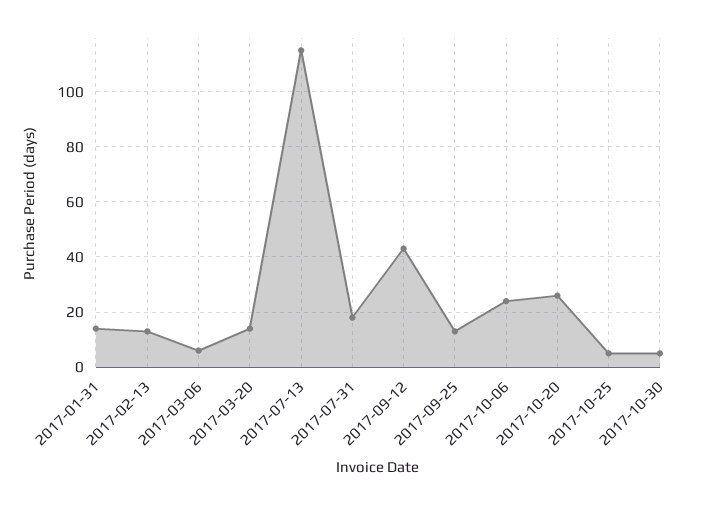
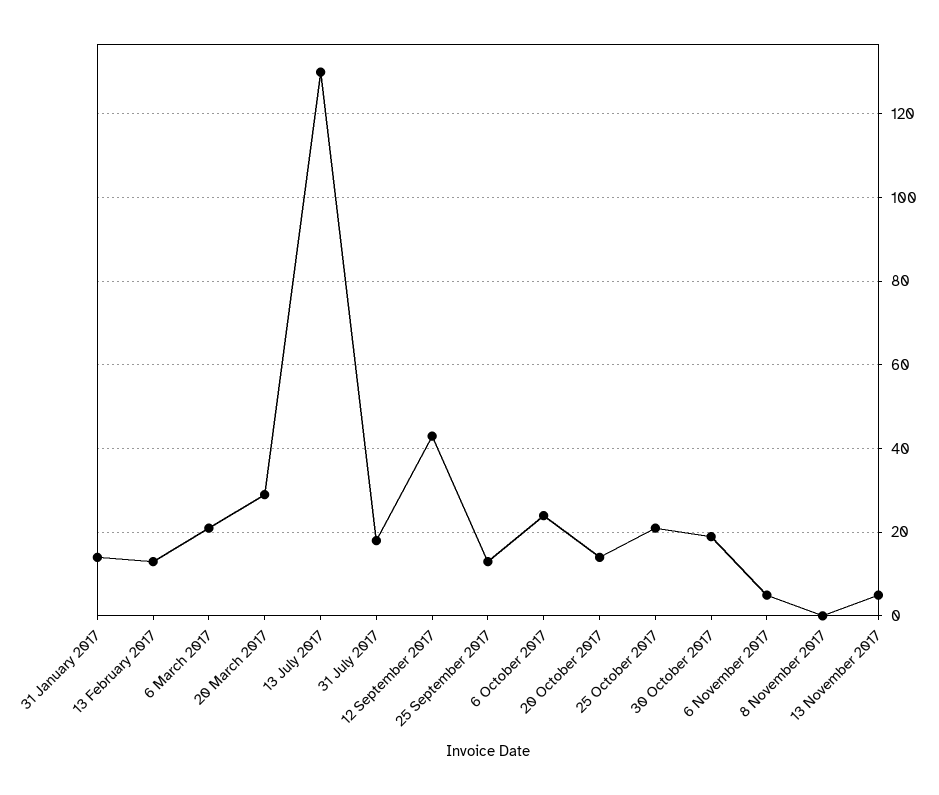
2017-03-06: 5 -> 20
2017-03-20: 15 -> 30
2017-07-13: 115 -> 130
2017-10-20: 25 -> 15
2017-10-25: 5 -> 20
2017-10-30: 5 -> 20
6 November 2017: none -> 5
8 November 2017: none -> 0
13 November 2017: none -> 5

